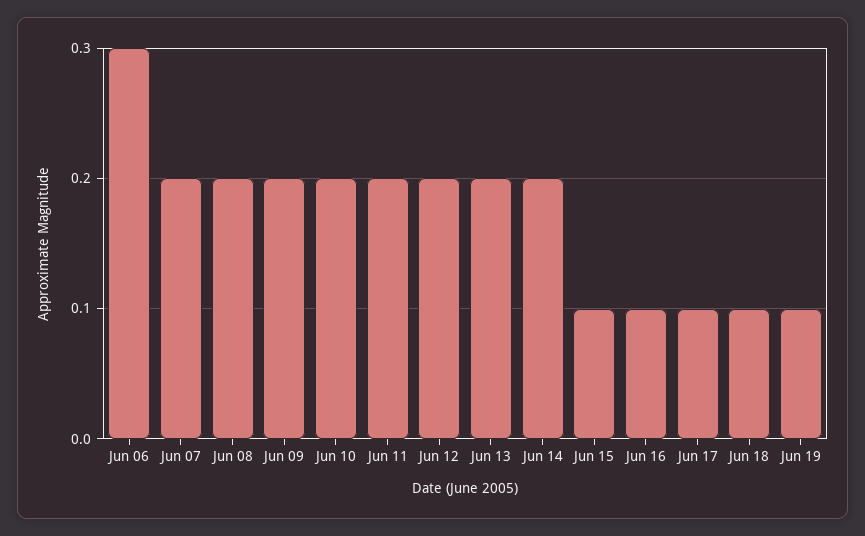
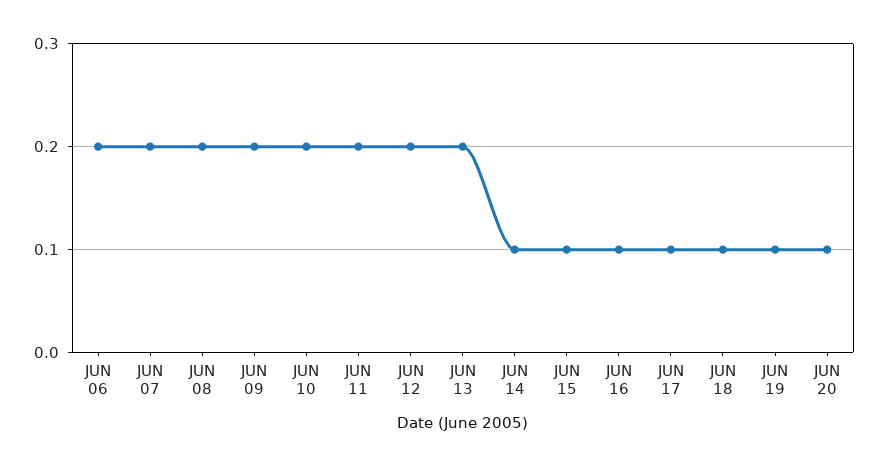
Jun 06: 0.3 -> 0.2
Jun 14: 0.2 -> 0.1
JUN 20: none -> 0.1

